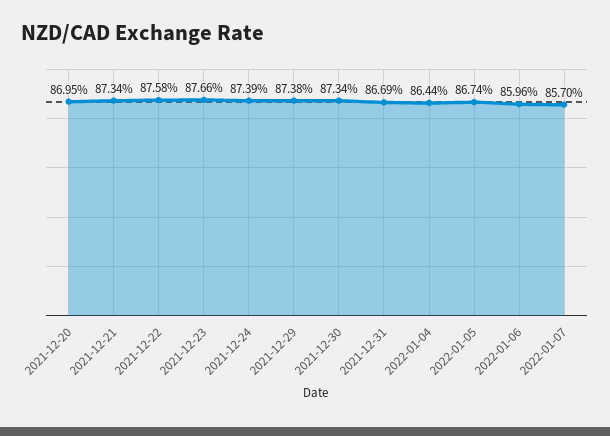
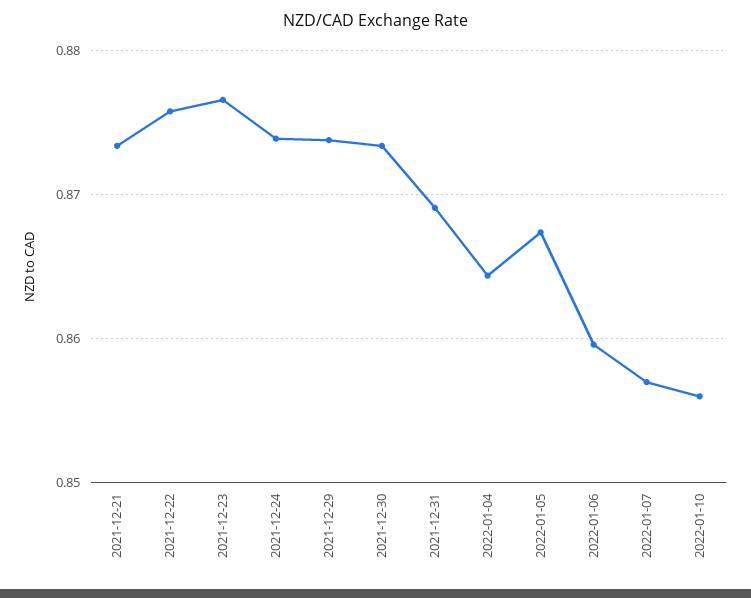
2021-12-20: 0.8695 -> none
2021-12-31: 0.8669 -> 0.869
2022-01-10: none -> 0.856

